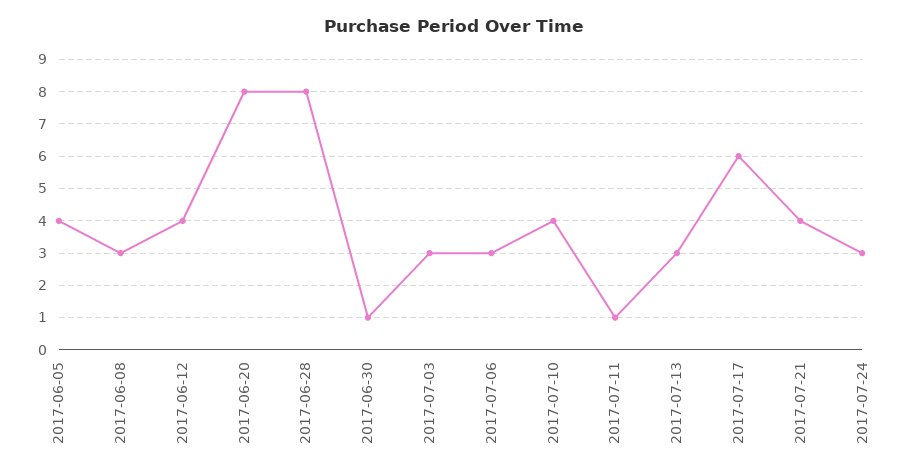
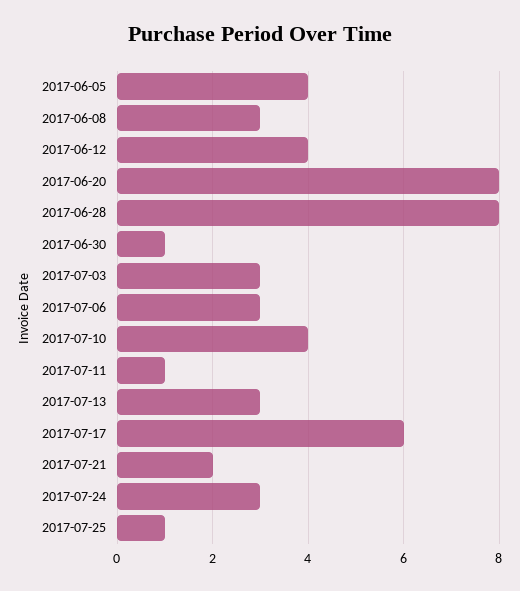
2017-07-21: 4 -> 2
2017-07-25: none -> 1

